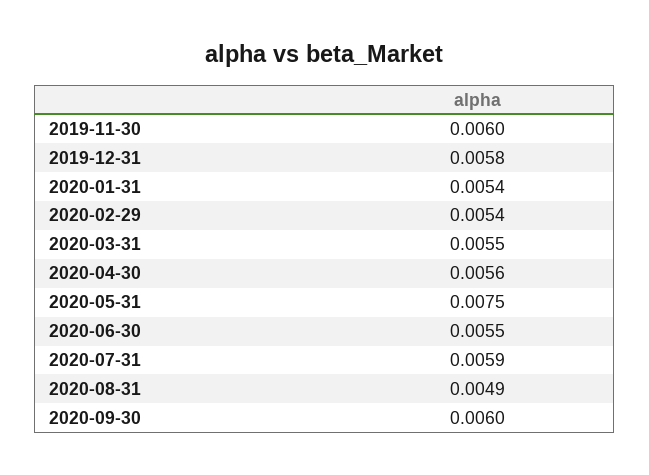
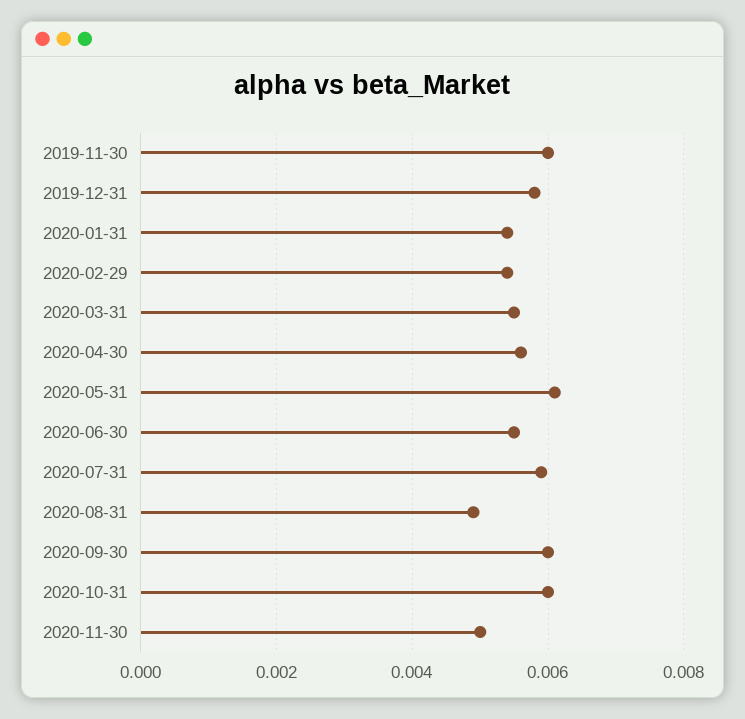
2020-05-31: 0.0075 -> 0.006
2020-10-31: none -> 0.006
2020-11-30: none -> 0.005

